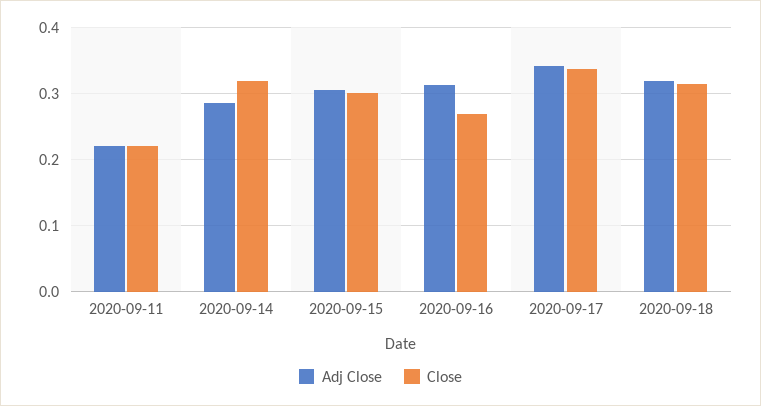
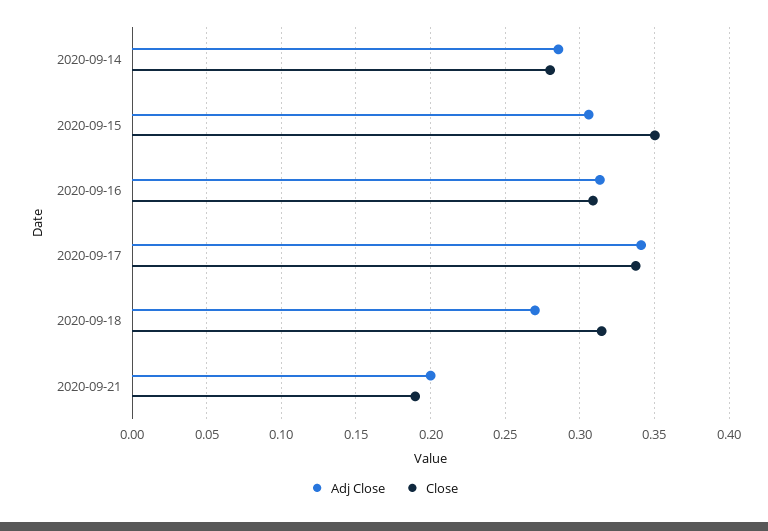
Adj Close, 2020-09-11: 0.22 -> none
Close, 2020-09-11: 0.22 -> none
Close, 2020-09-14: 0.32 -> 0.28
Close, 2020-09-15: 0.3 -> 0.35
Close, 2020-09-16: 0.27 -> 0.31
Adj Close, 2020-09-18: 0.32 -> 0.27
Adj Close, 2020-09-21: none -> 0.2
Close, 2020-09-21: none -> 0.19

